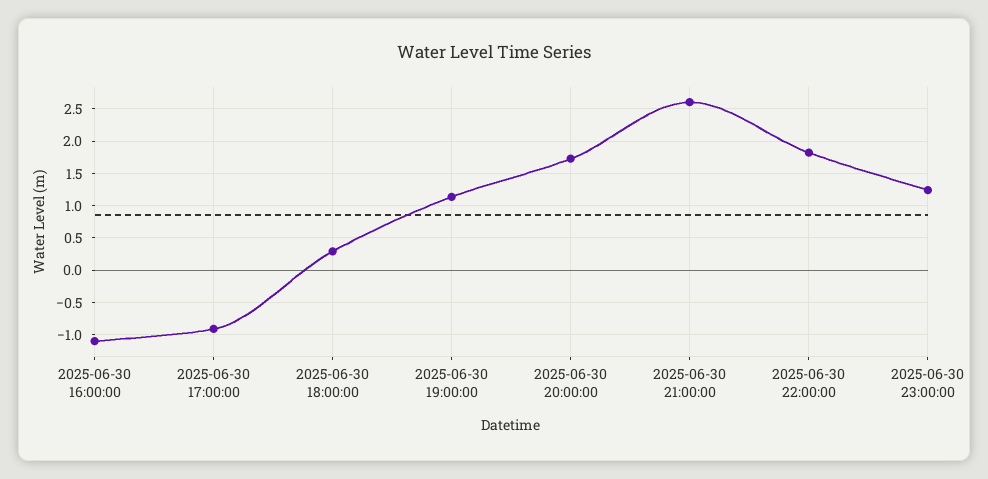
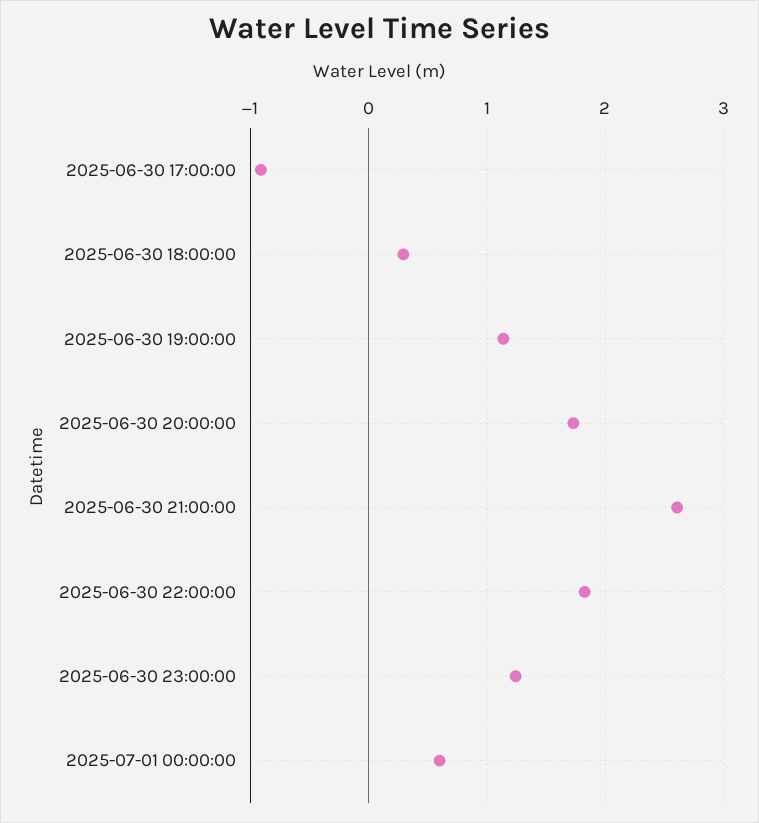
2025-06-30 16:00:00: -1.1 -> none
2025-07-01 00:00:00: none -> 0.6

